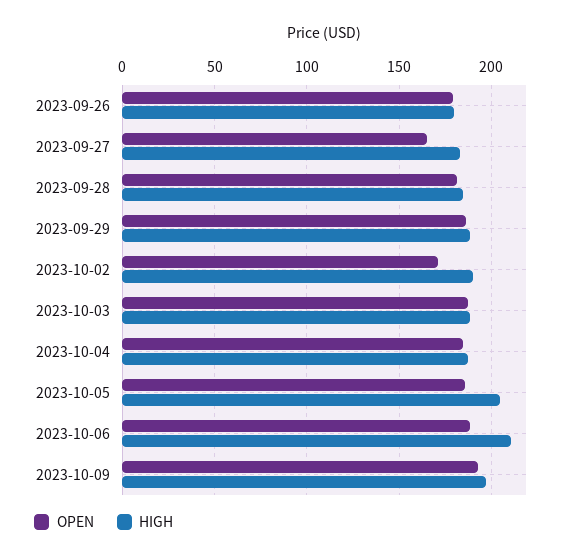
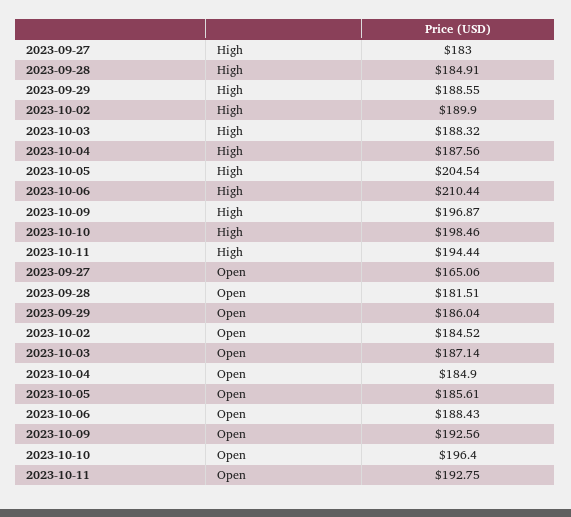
OPEN, 2023-09-26: 180 -> none
HIGH, 2023-09-26: 180 -> none
OPEN, 2023-10-02: 170 -> 184.52
HIGH, 2023-10-10: none -> 198.46
HIGH, 2023-10-11: none -> 194.44
OPEN, 2023-10-10: none -> 196.4
OPEN, 2023-10-11: none -> 192.75

